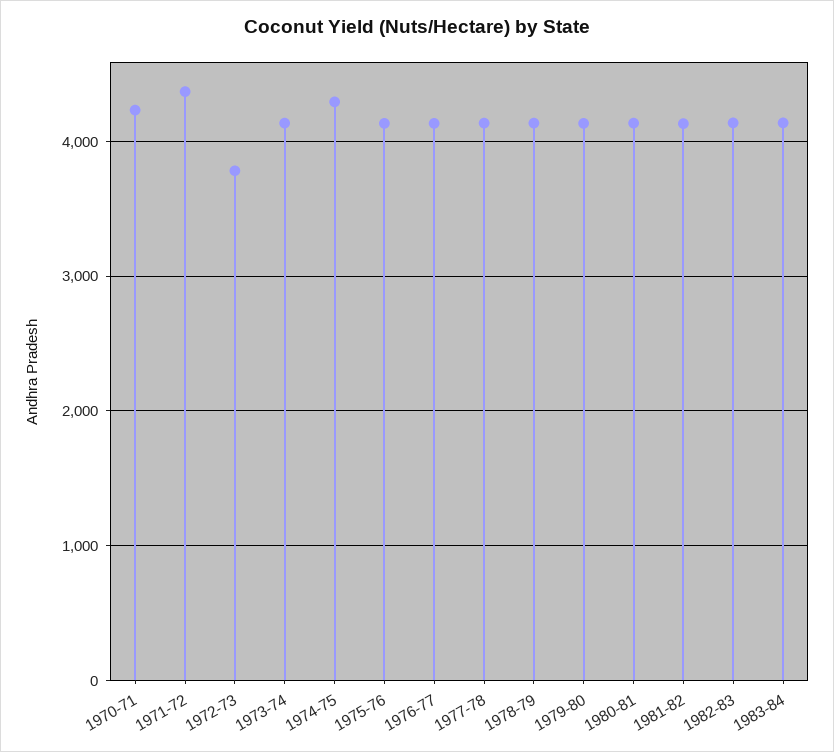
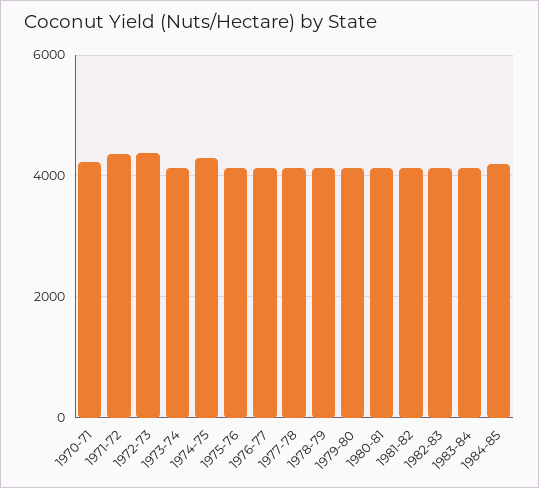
1972-73: 3800 -> 4400
1984-85: none -> 4200

